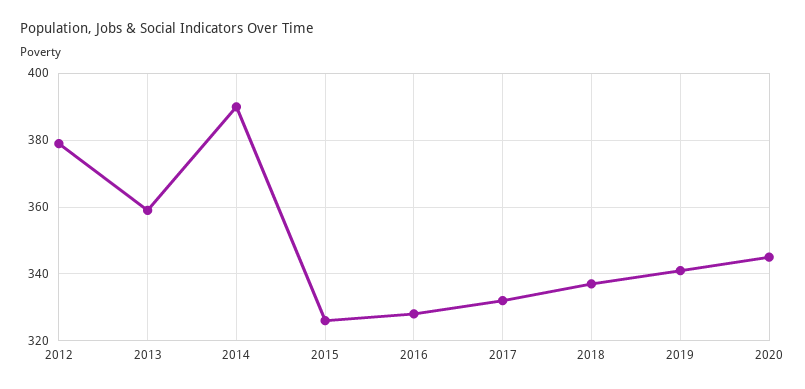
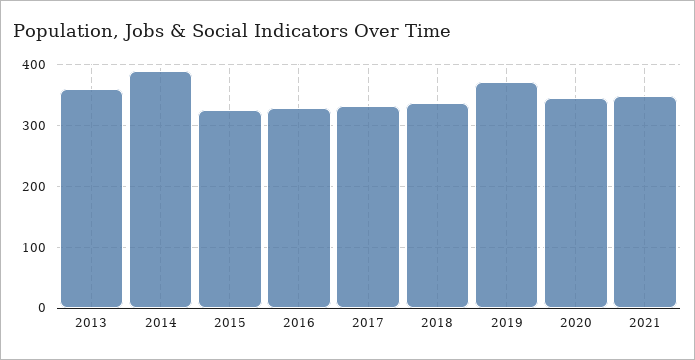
2012: 380 -> none
2019: 340 -> 370
2021: none -> 350

